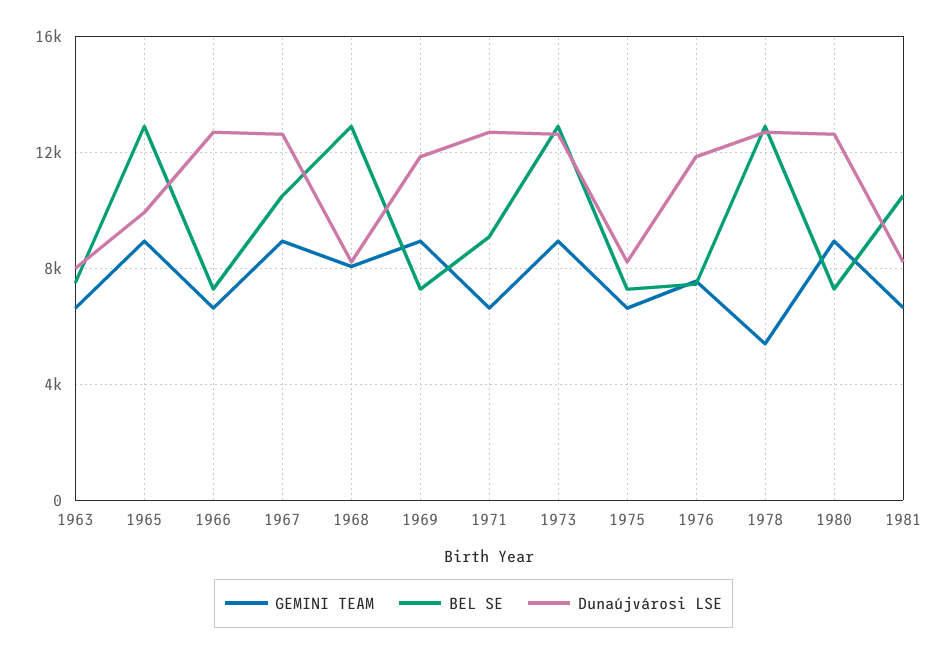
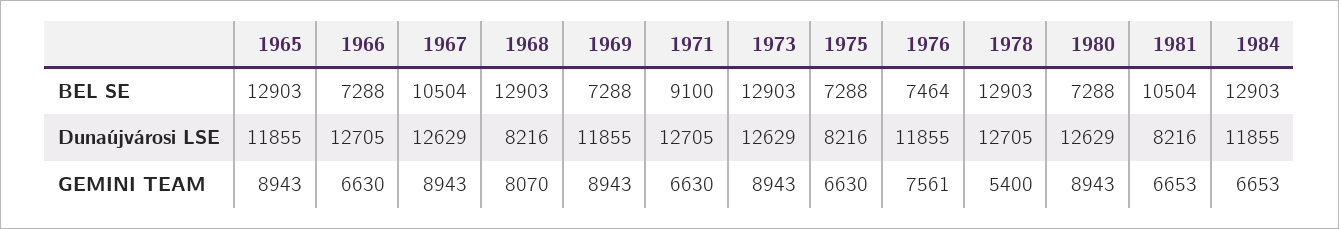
GEMINI TEAM, 1963: 6500 -> none
BEL SE, 1963: 7500 -> none
Dunaújvárosi LSE, 1963: 8000 -> none
Dunaújvárosi LSE, 1965: 10000 -> 11855
BEL SE, 1984: none -> 12903
Dunaújvárosi LSE, 1984: none -> 11855
GEMINI TEAM, 1984: none -> 6653

